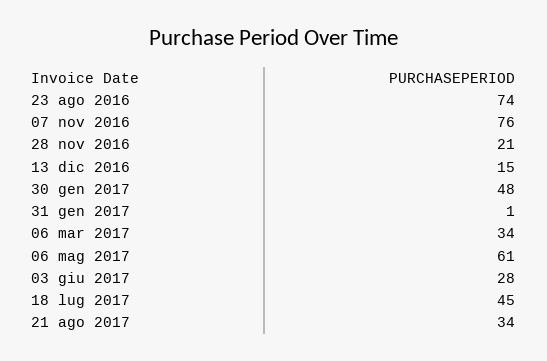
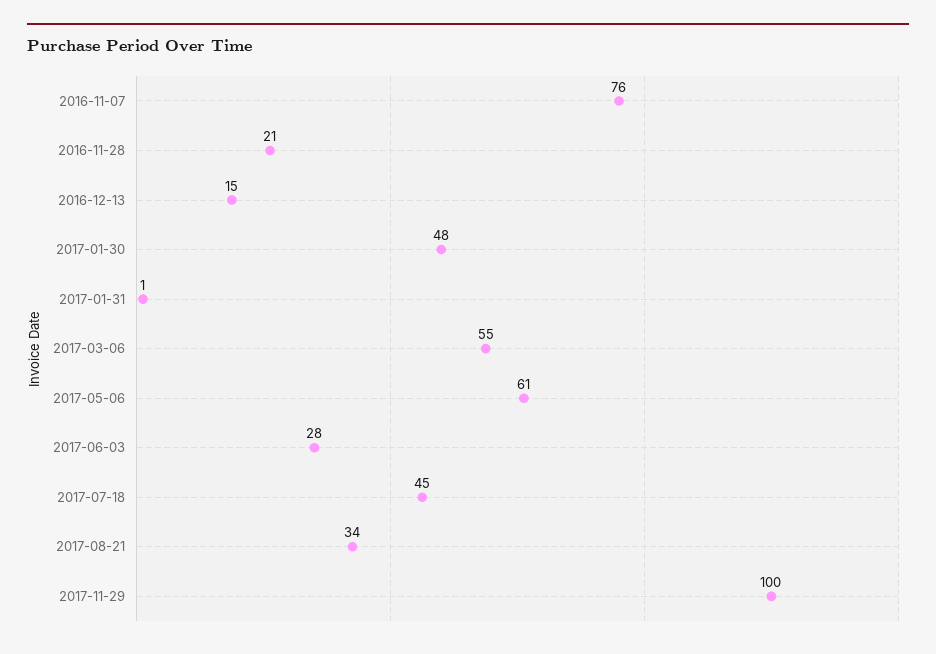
23 ago 2016: 74 -> none
06 mar 2017: 34 -> 55
2017-11-29: none -> 100

